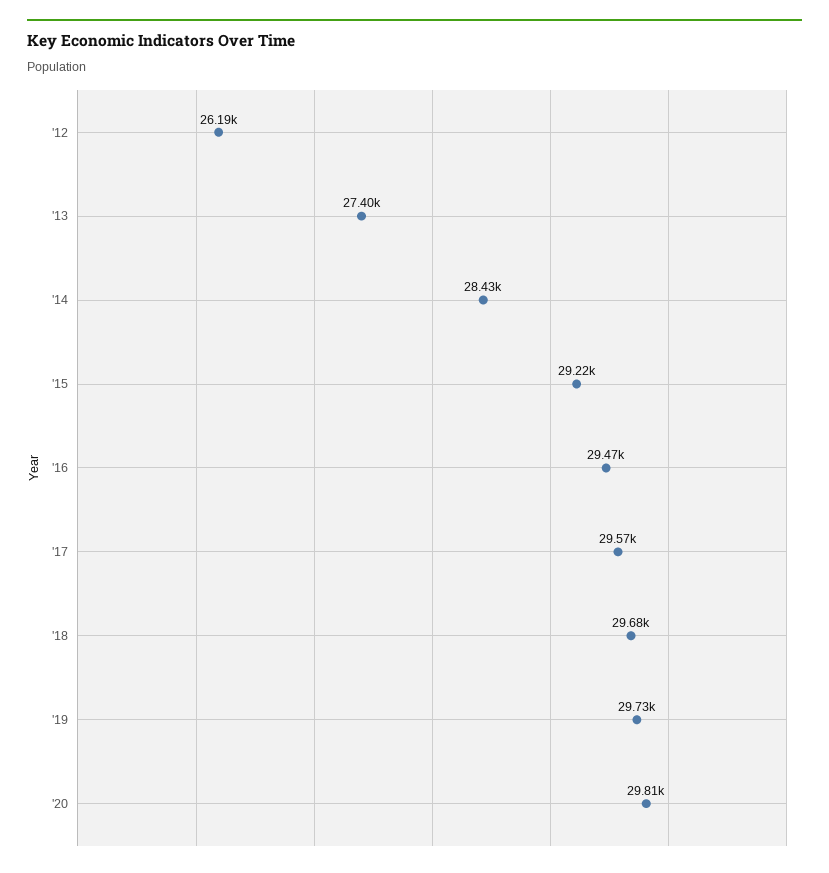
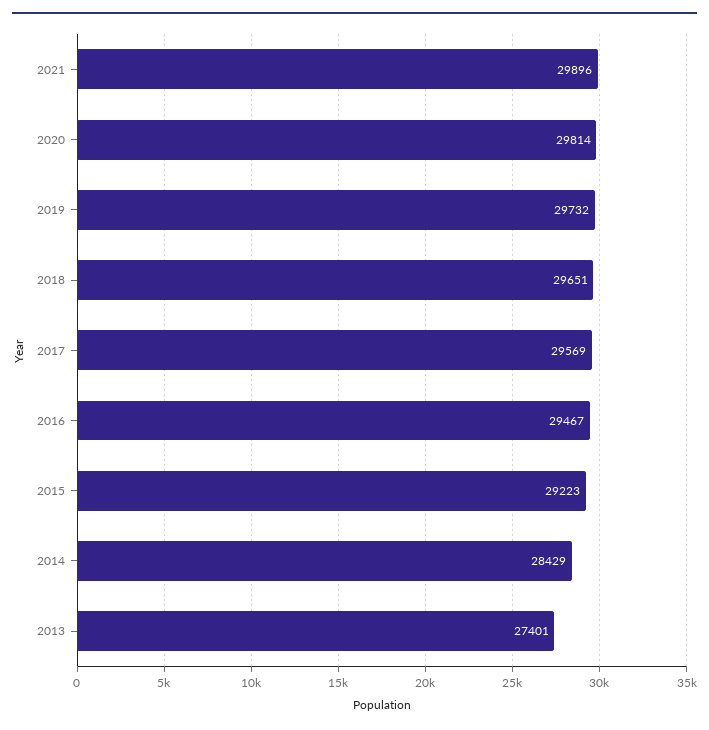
'12: 26190 -> none
'18: 29680 -> 29651
2021: none -> 29896

